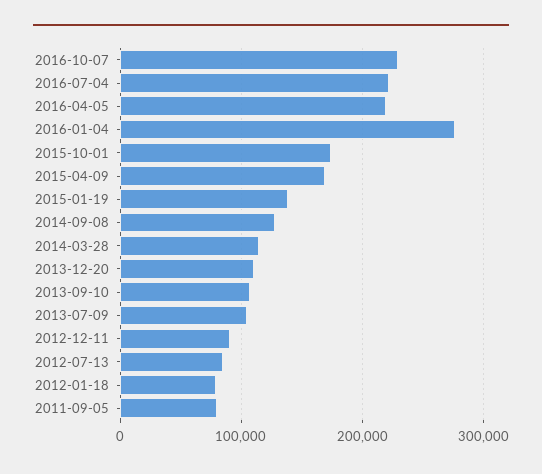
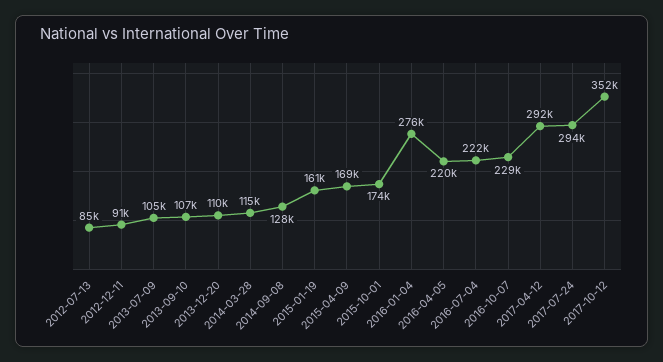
2015-01-19: 140000 -> 161000
2012-01-18: 80000 -> none
2011-09-05: 80000 -> none
2017-04-12: none -> 292000
2017-07-24: none -> 294000
2017-10-12: none -> 352000

